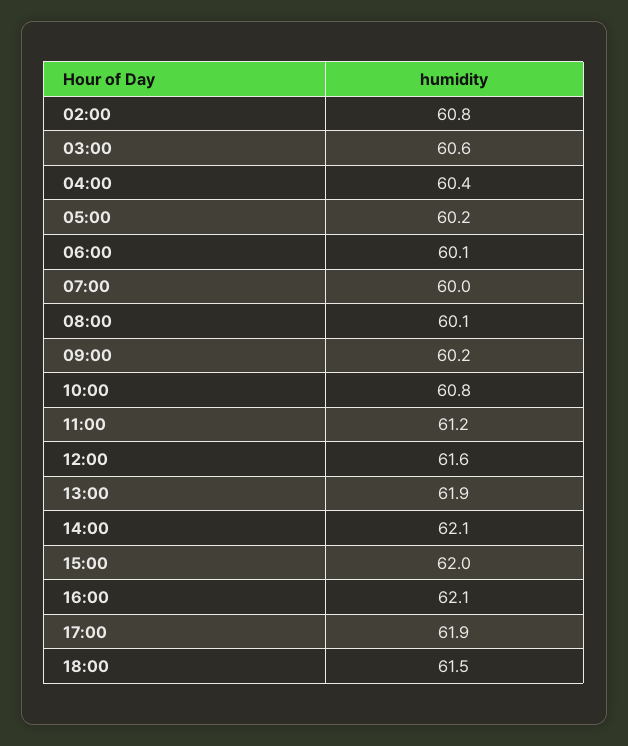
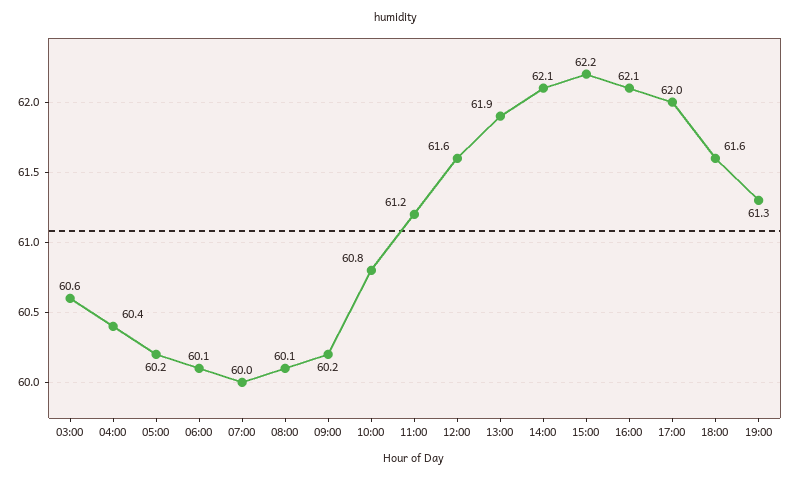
02:00: 60.8 -> none
15:00: 62 -> 62.2
17:00: 61.9 -> 62
18:00: 61.5 -> 61.6
19:00: none -> 61.3

